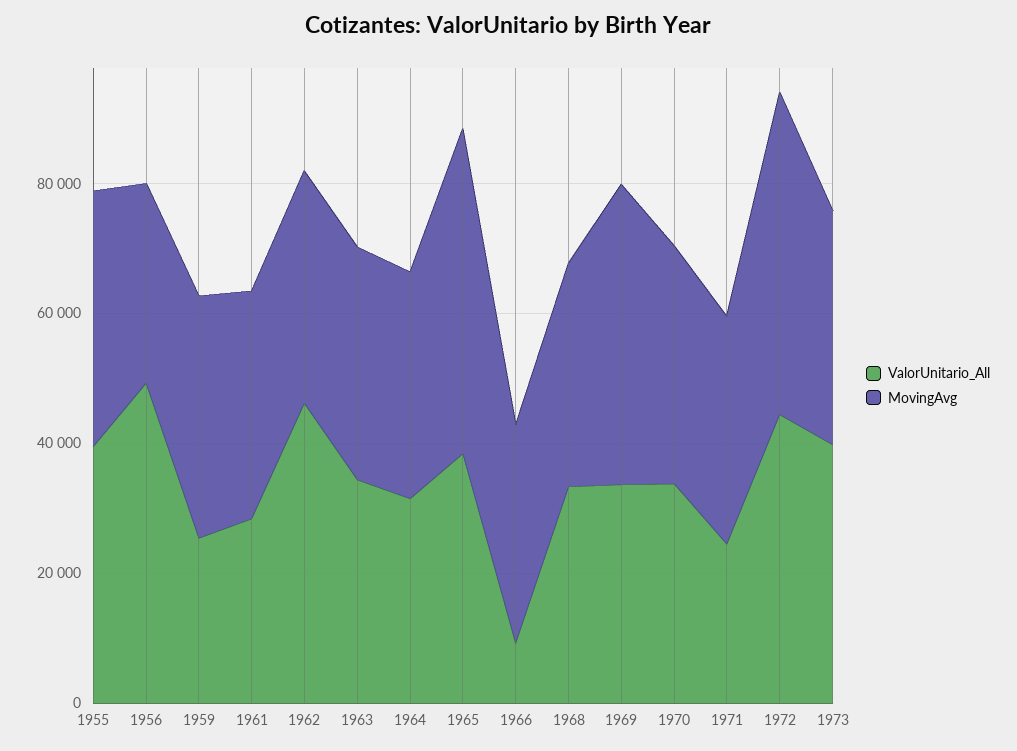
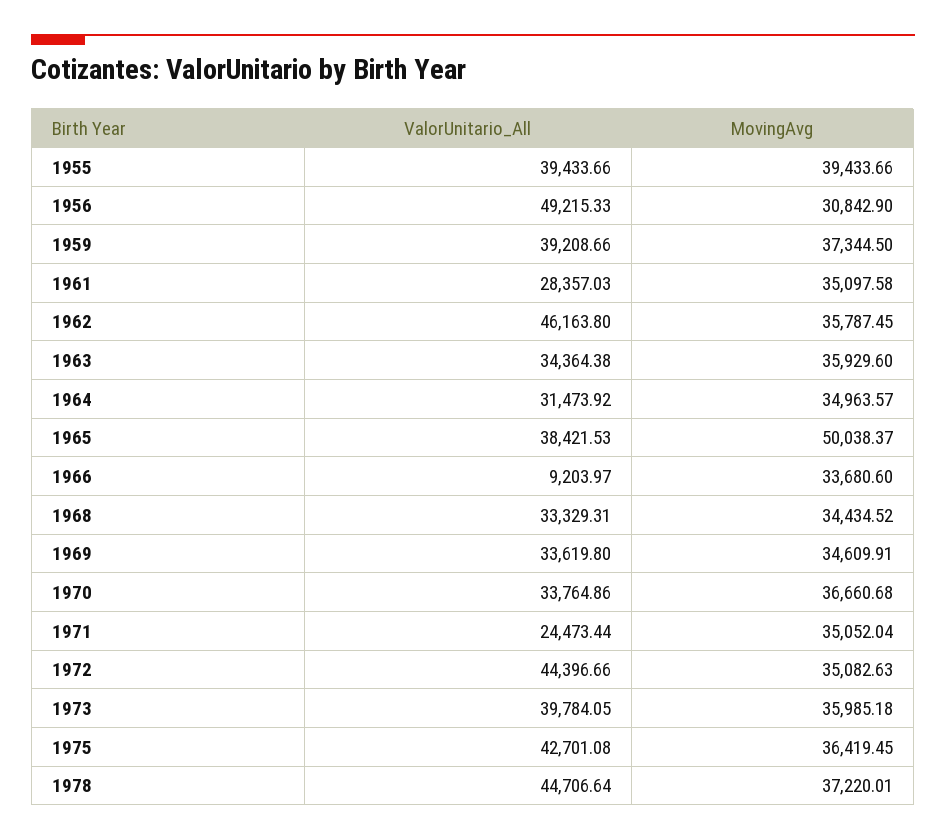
ValorUnitario_All, 1959: 25000 -> 39208.66
MovingAvg, 1969: 45000 -> 34609.91
MovingAvg, 1972: 50000 -> 35082.63
ValorUnitario_All, 1975: none -> 42701.08
MovingAvg, 1975: none -> 36419.45
ValorUnitario_All, 1978: none -> 44706.64
MovingAvg, 1978: none -> 37220.01

